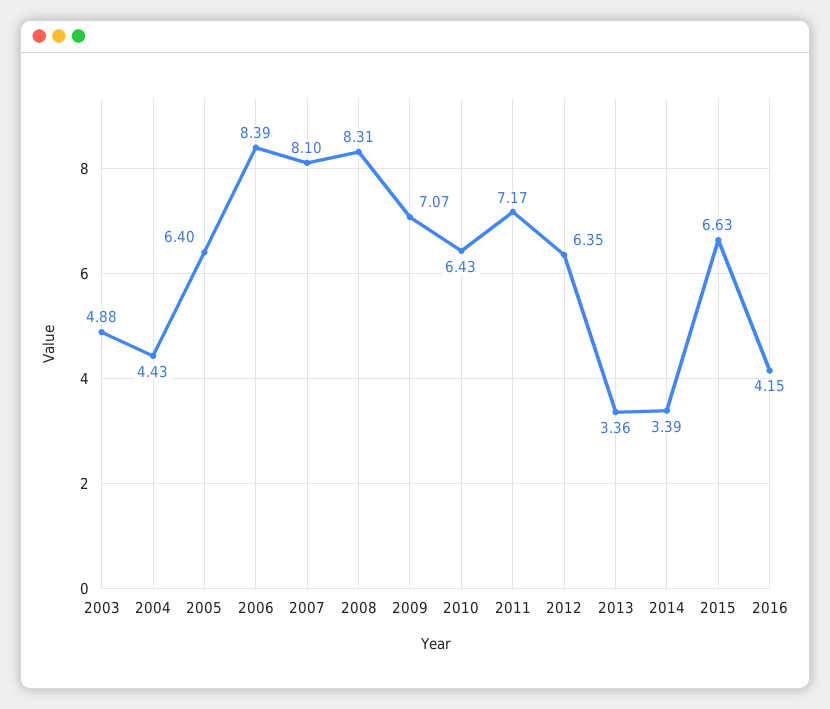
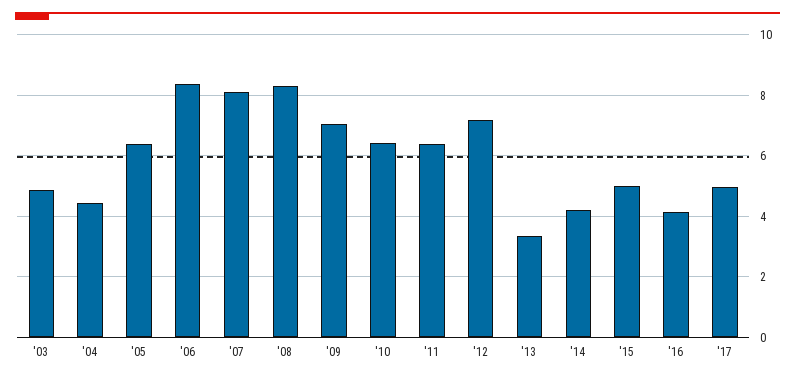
2011: 7.17 -> 6.4
2012: 6.35 -> 7.2
2014: 3.39 -> 4.2
2015: 6.63 -> 5
'17: none -> 5

